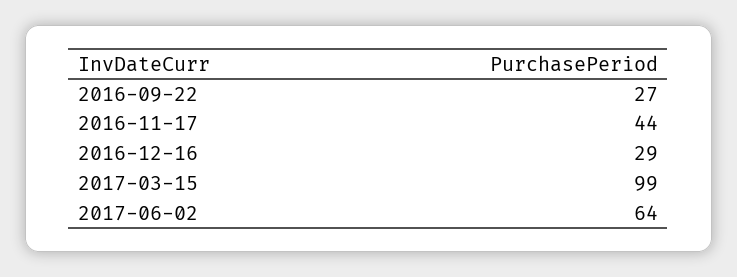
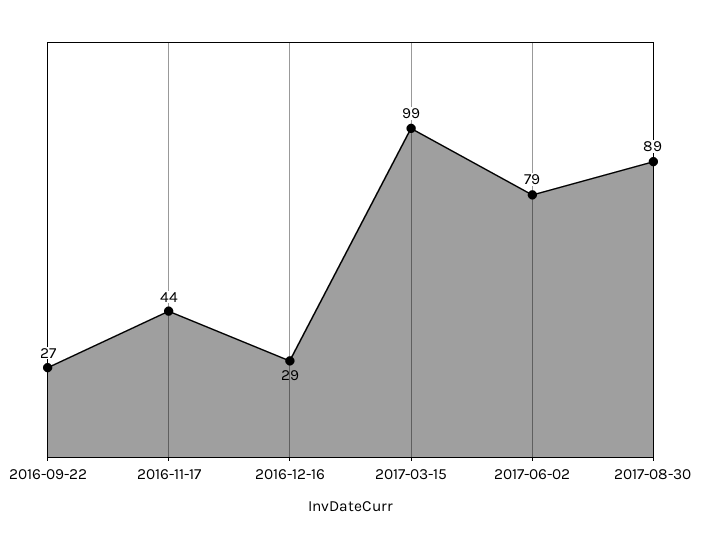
2017-06-02: 64 -> 79
2017-08-30: none -> 89

